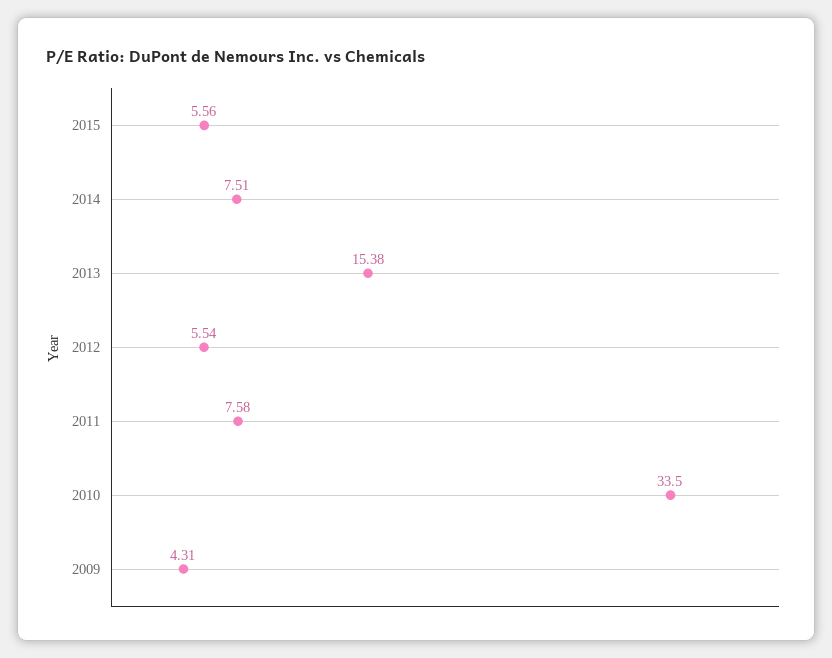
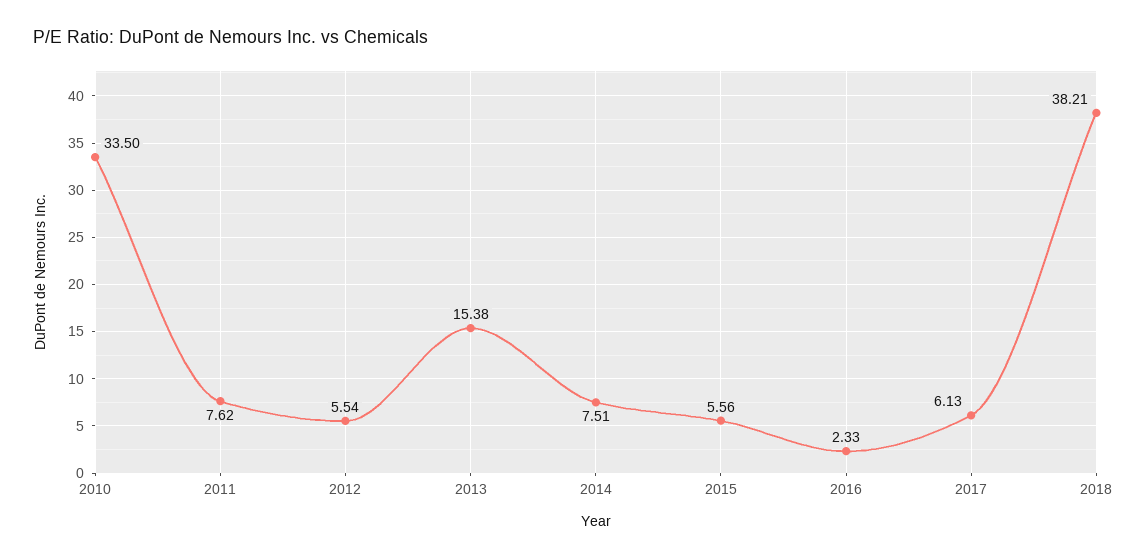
2011: 7.58 -> 7.62
2009: 4.31 -> none
2016: none -> 2.33
2017: none -> 6.13
2018: none -> 38.21

